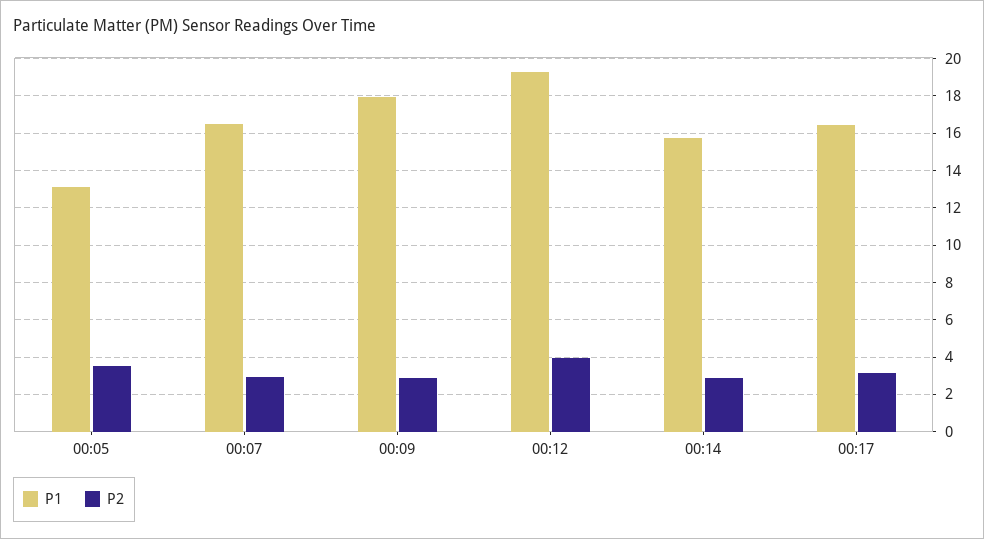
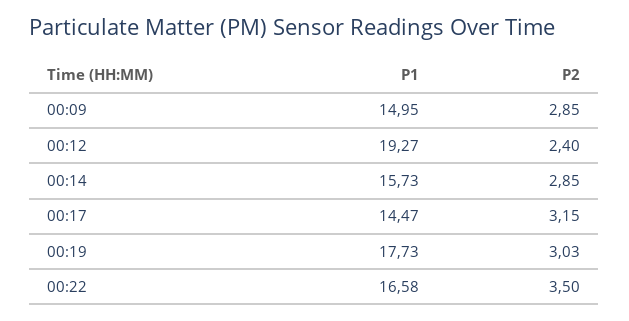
P1, 00:05: 13 -> none
P2, 00:05: 3.5 -> none
P1, 00:07: 16.5 -> none
P2, 00:07: 3 -> none
P1, 00:09: 18 -> 14.95
P2, 00:12: 4 -> 2.4
P1, 00:17: 16.5 -> 14.47
P1, 00:19: none -> 17.73
P2, 00:19: none -> 3.03
P1, 00:22: none -> 16.58
P2, 00:22: none -> 3.5

